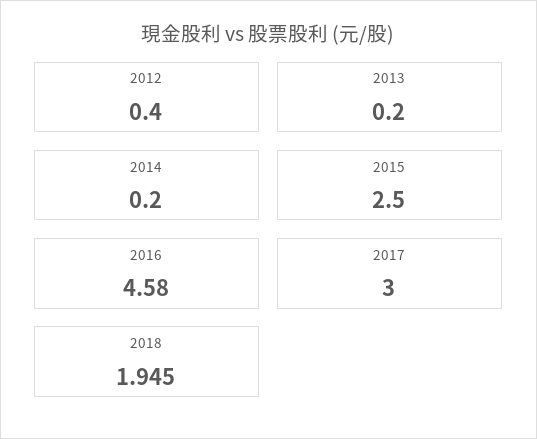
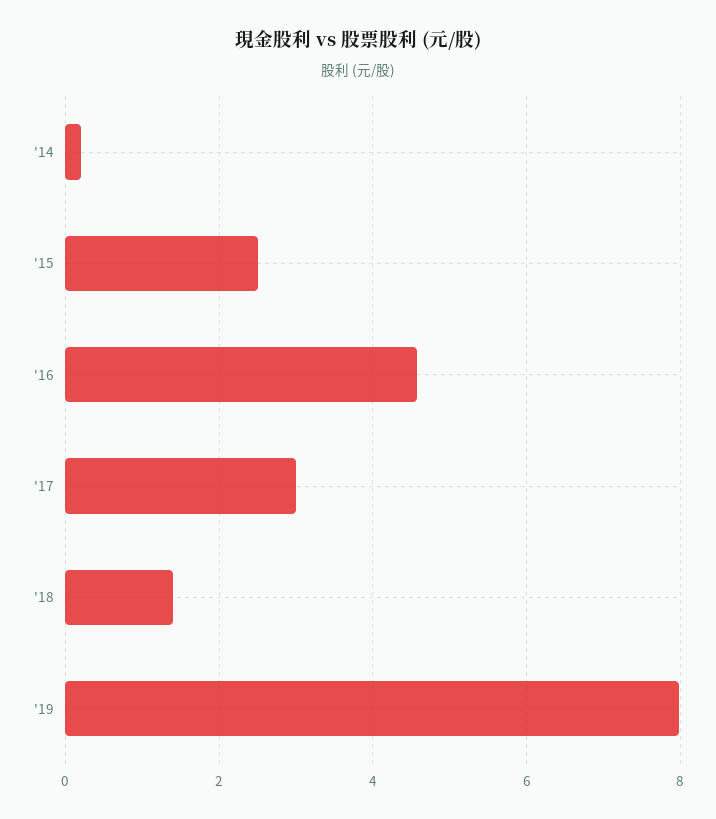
2012: 0.4 -> none
2013: 0.2 -> none
2018: 1.945 -> 1.4
'19: none -> 8

